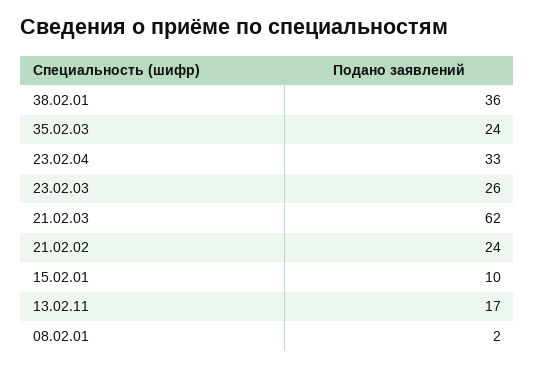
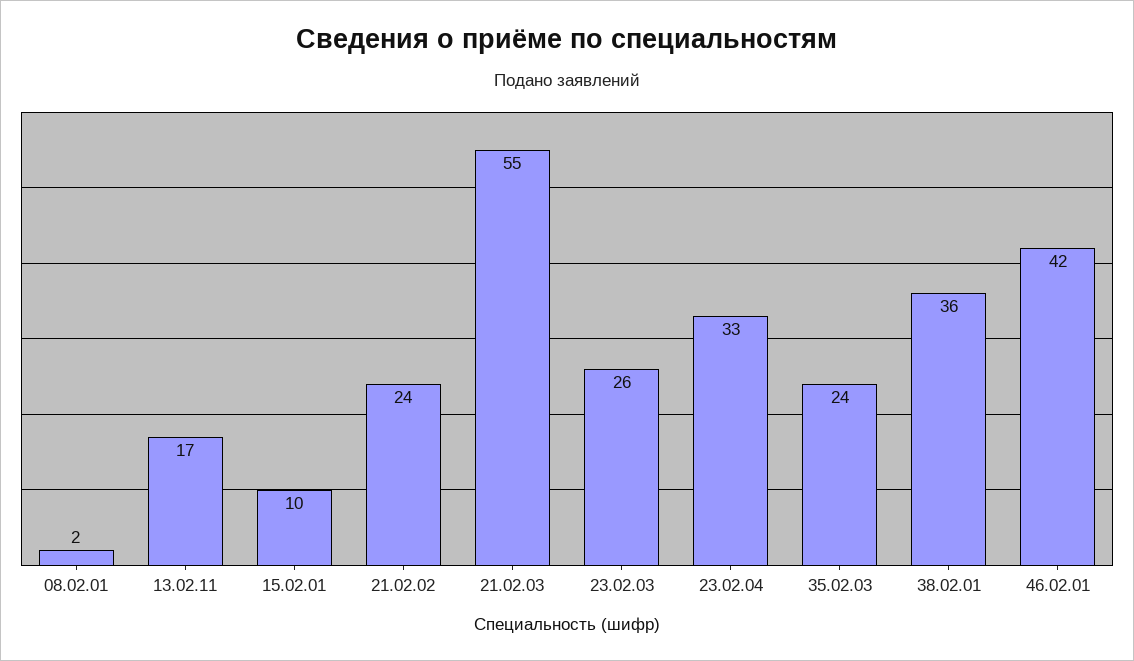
21.02.03: 62 -> 55
46.02.01: none -> 42

